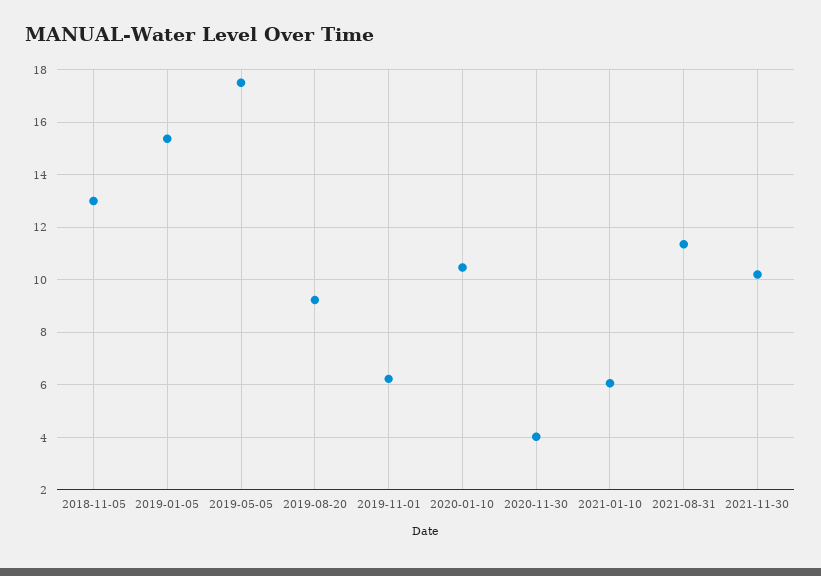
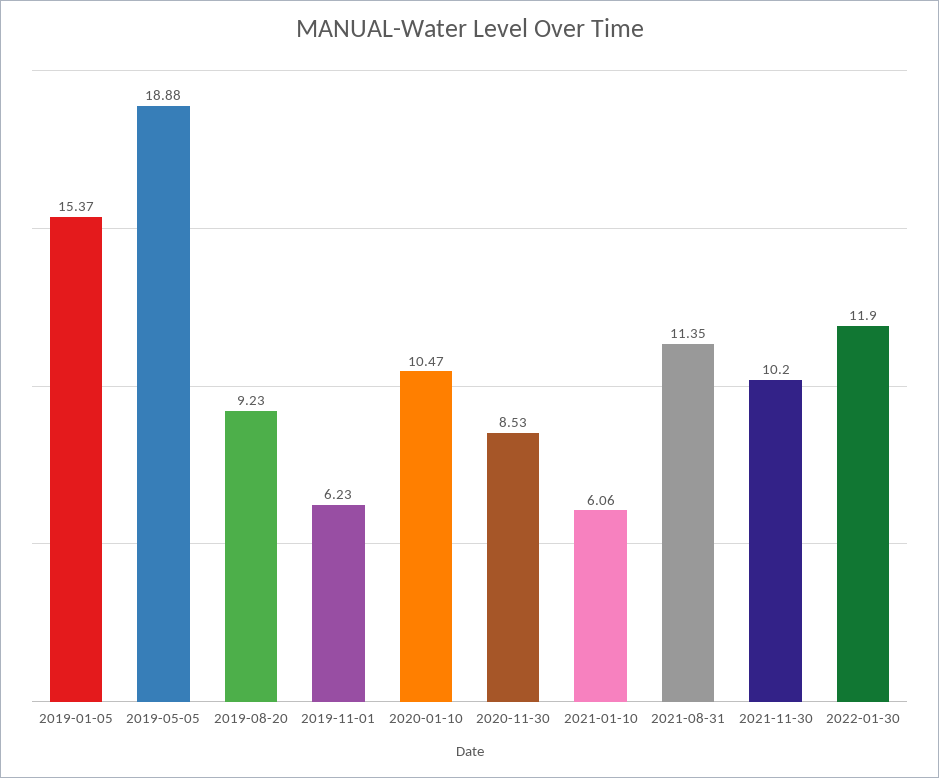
2018-11-05: 13 -> none
2019-05-05: 17.5 -> 18.88
2020-11-30: 4 -> 8.53
2022-01-30: none -> 11.9

